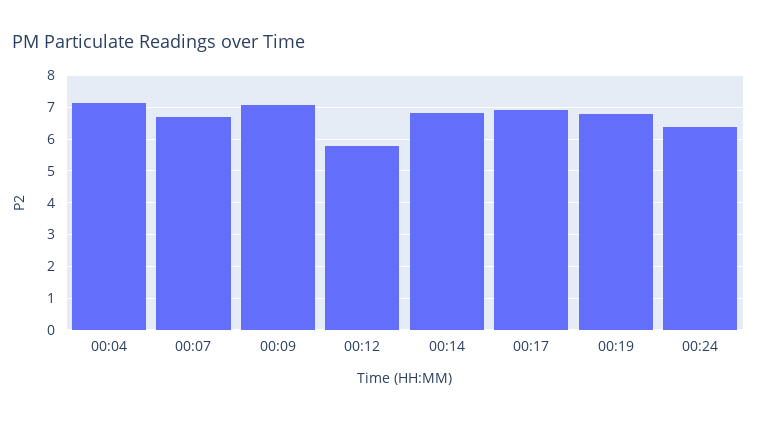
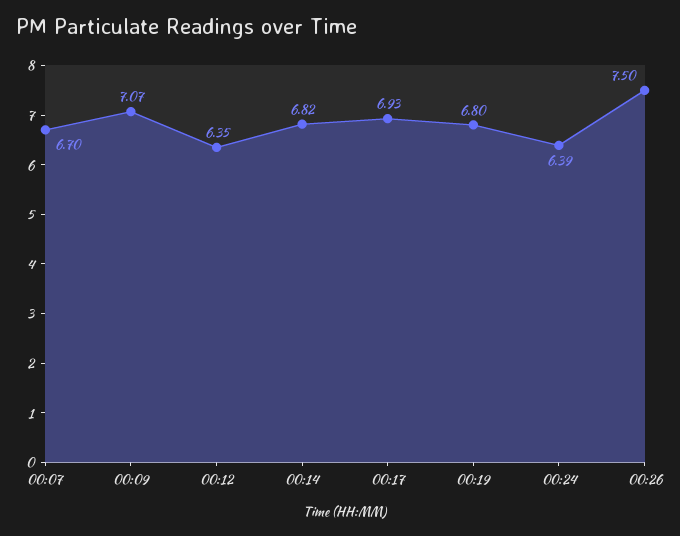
00:04: 7.2 -> none
00:12: 5.8 -> 6.35
00:26: none -> 7.5

